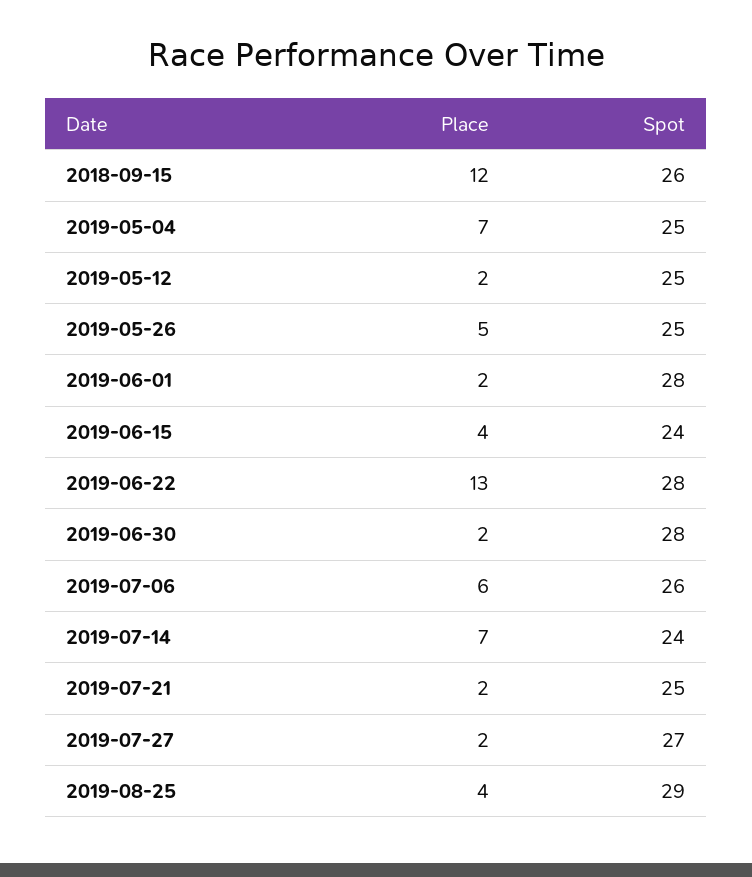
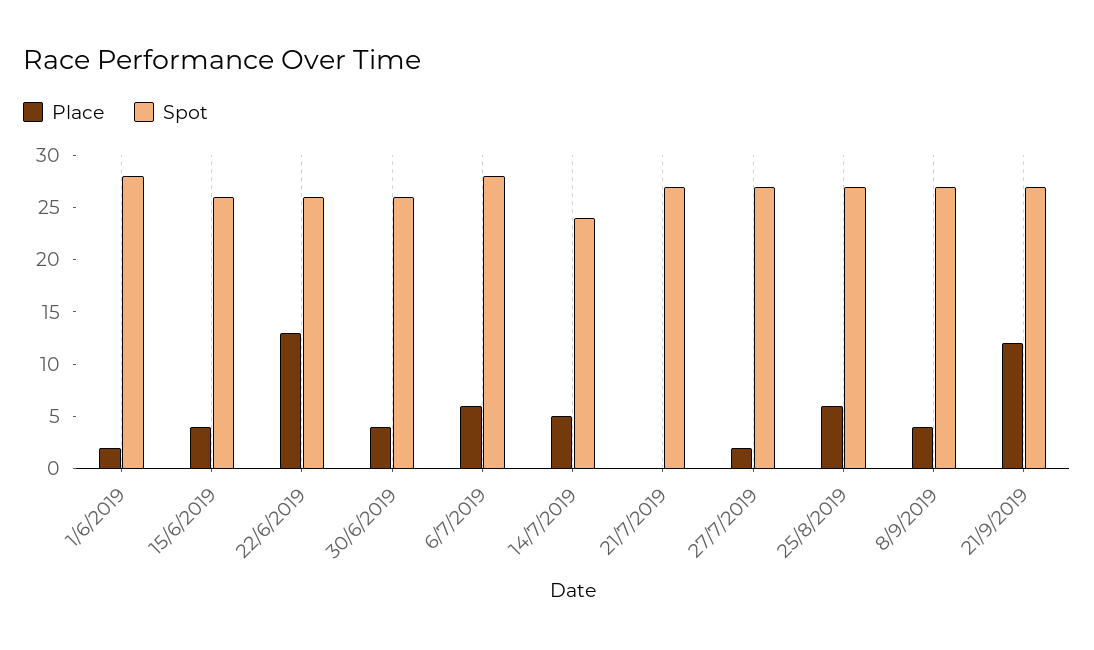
Place, 2018-09-15: 12 -> none
Spot, 2018-09-15: 26 -> none
Place, 2019-05-04: 7 -> none
Spot, 2019-05-04: 25 -> none
Place, 2019-05-12: 2 -> none
Spot, 2019-05-12: 25 -> none
Place, 2019-05-26: 5 -> none
Spot, 2019-05-26: 25 -> none
Spot, 2019-06-15: 24 -> 26
Spot, 2019-06-22: 28 -> 26
Place, 2019-06-30: 2 -> 4
Spot, 2019-06-30: 28 -> 26
Spot, 2019-07-06: 26 -> 28
Place, 2019-07-14: 7 -> 5
Place, 2019-07-21: 2 -> 0
Spot, 2019-07-21: 25 -> 27
Place, 2019-08-25: 4 -> 6
Spot, 2019-08-25: 29 -> 27
Place, 8/9/2019: none -> 4
Spot, 8/9/2019: none -> 27
Place, 21/9/2019: none -> 12
Spot, 21/9/2019: none -> 27

